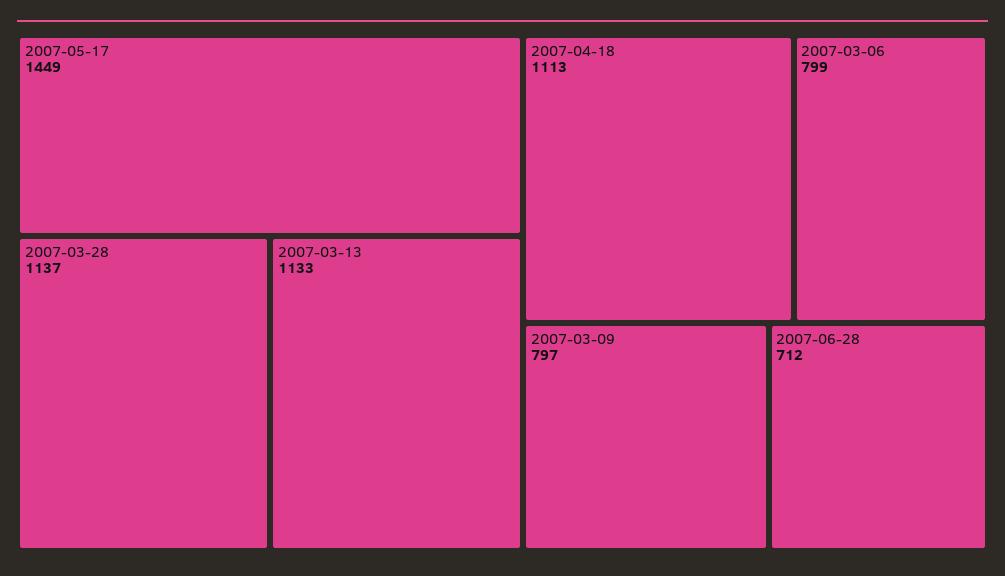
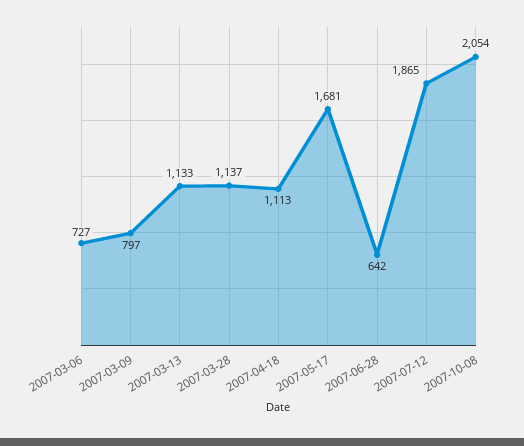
2007-05-17: 1449 -> 1681
2007-03-06: 799 -> 727
2007-06-28: 712 -> 642
2007-07-12: none -> 1865
2007-10-08: none -> 2054

